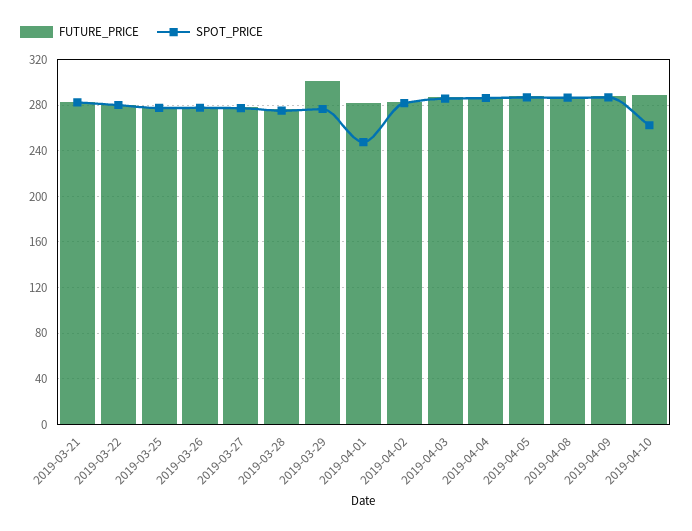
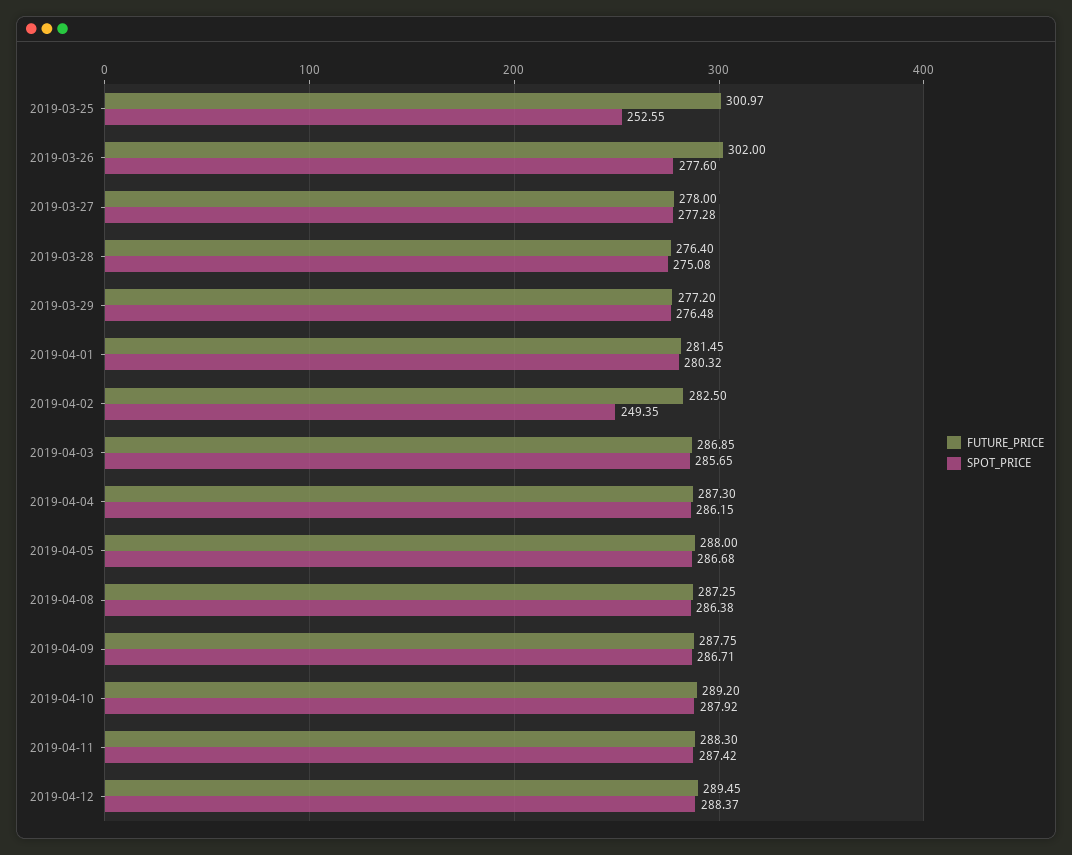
FUTURE_PRICE, 2019-03-21: 280 -> none
SPOT_PRICE, 2019-03-21: 280 -> none
FUTURE_PRICE, 2019-03-22: 280 -> none
SPOT_PRICE, 2019-03-22: 280 -> none
FUTURE_PRICE, 2019-03-25: 280 -> 300.97
SPOT_PRICE, 2019-03-25: 280 -> 252.55
FUTURE_PRICE, 2019-03-26: 280 -> 302
FUTURE_PRICE, 2019-03-29: 300 -> 277.2
SPOT_PRICE, 2019-04-01: 250 -> 280.32
SPOT_PRICE, 2019-04-02: 280 -> 249.35
SPOT_PRICE, 2019-04-10: 260 -> 287.92
FUTURE_PRICE, 2019-04-11: none -> 288.3
SPOT_PRICE, 2019-04-11: none -> 287.42
FUTURE_PRICE, 2019-04-12: none -> 289.45
SPOT_PRICE, 2019-04-12: none -> 288.37

